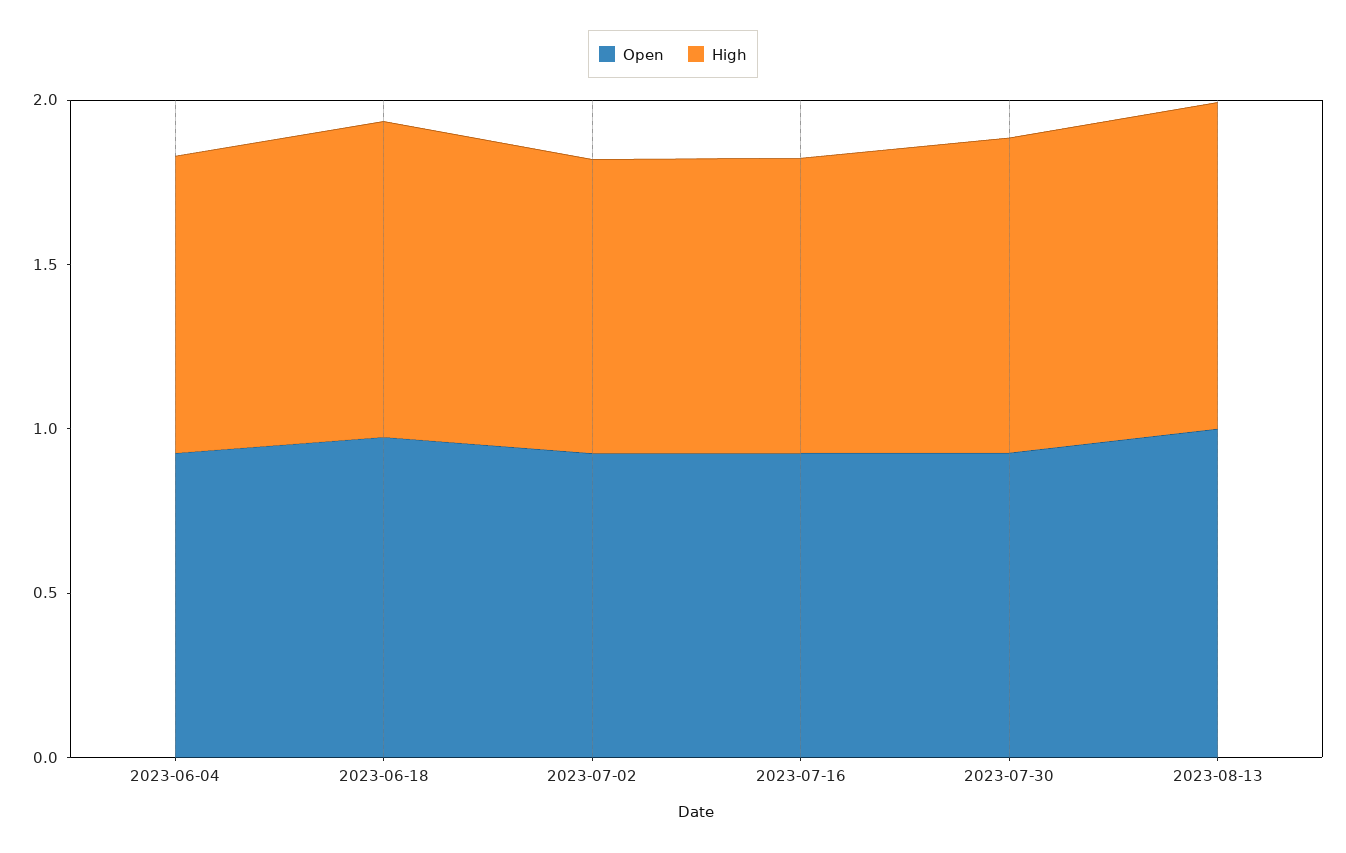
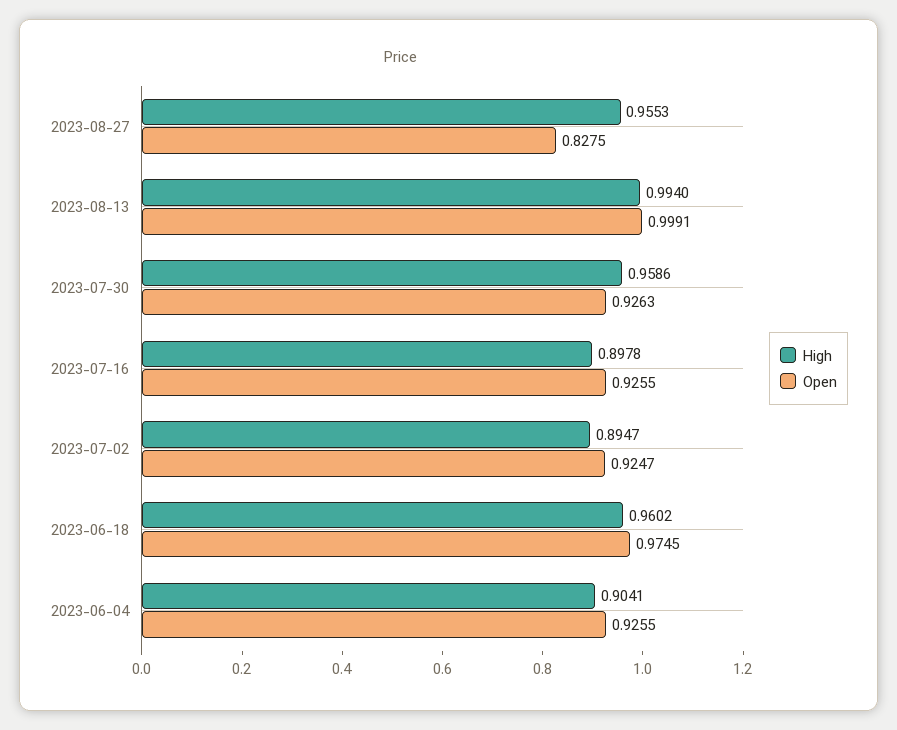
High, 2023-08-27: none -> 0.9553
Open, 2023-08-27: none -> 0.8275

